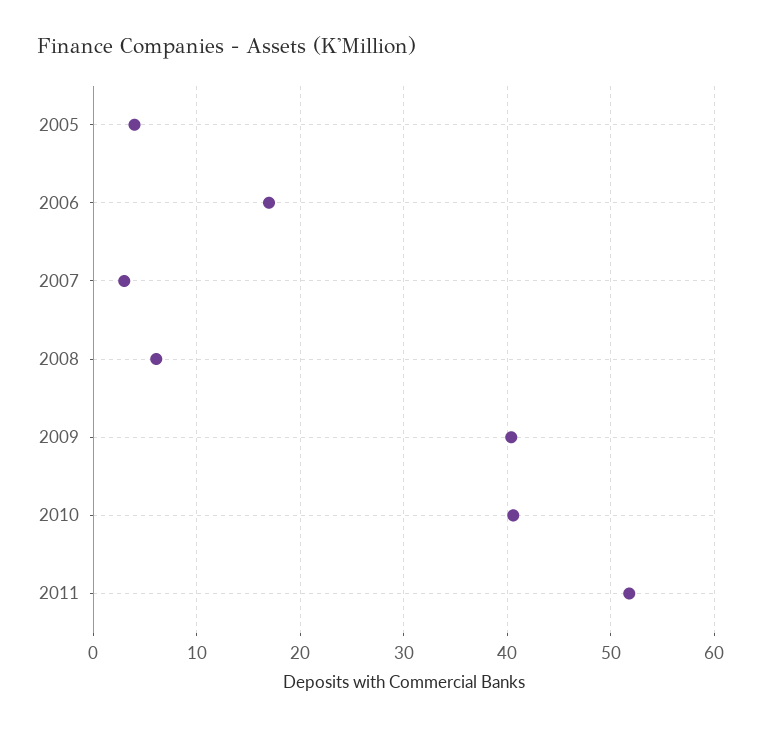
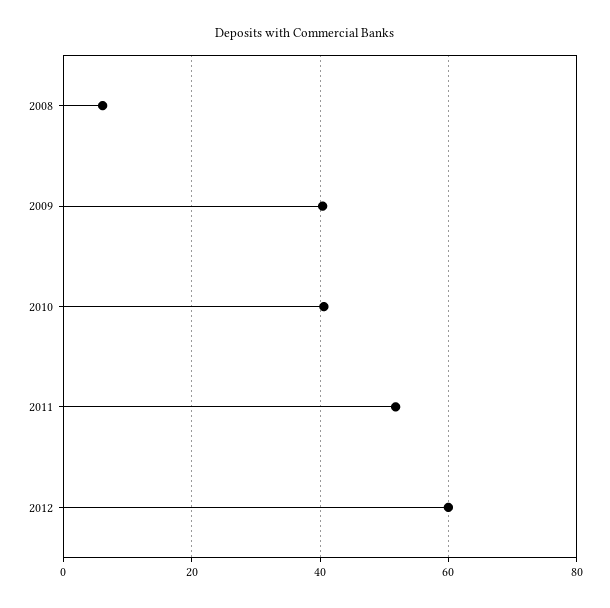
2005: 4 -> none
2006: 17 -> none
2007: 3 -> none
2012: none -> 60

